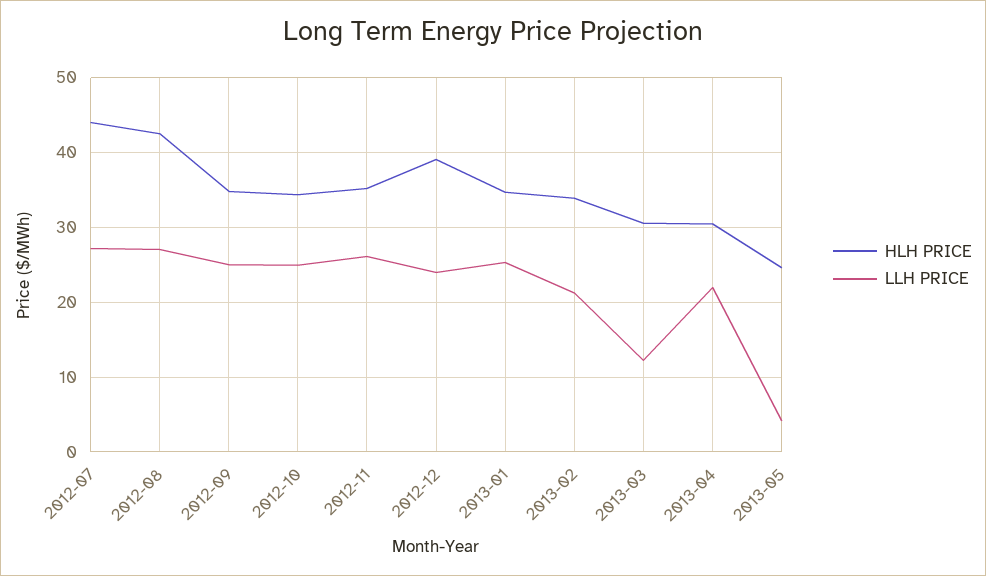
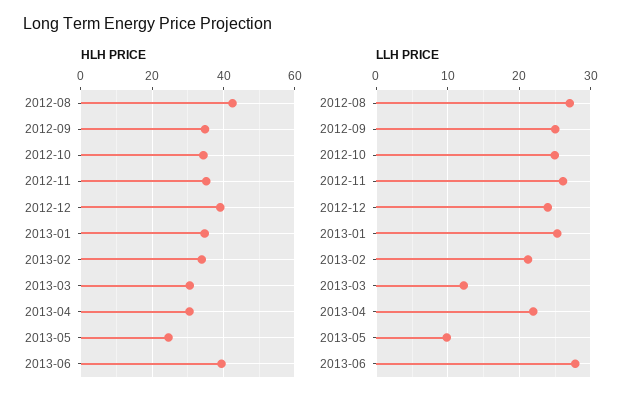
HLH PRICE, 2012-07: 44 -> none
LLH PRICE, 2012-07: 27 -> none
LLH PRICE, 2013-05: 4 -> 10
HLH PRICE, 2013-06: none -> 40
LLH PRICE, 2013-06: none -> 28

